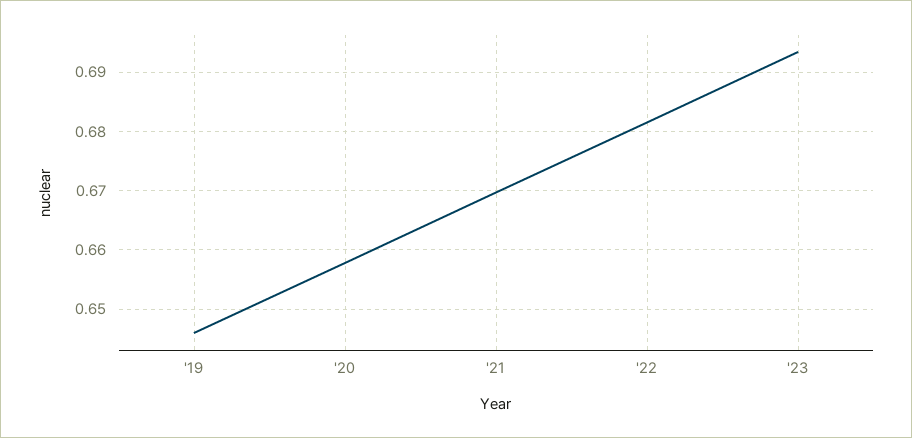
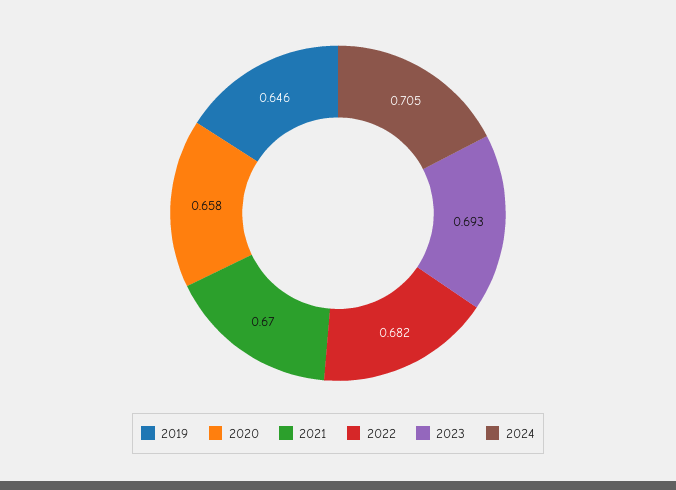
2024: none -> 0.705

